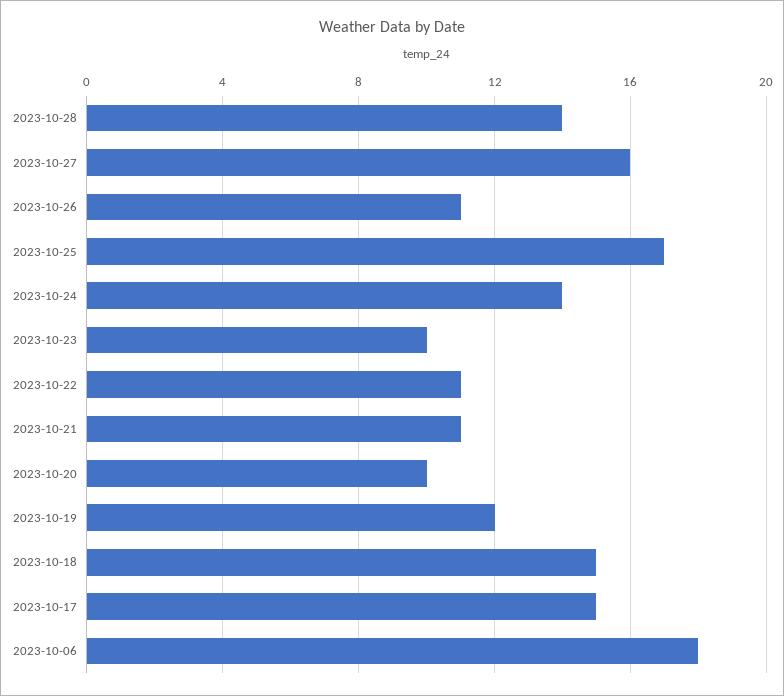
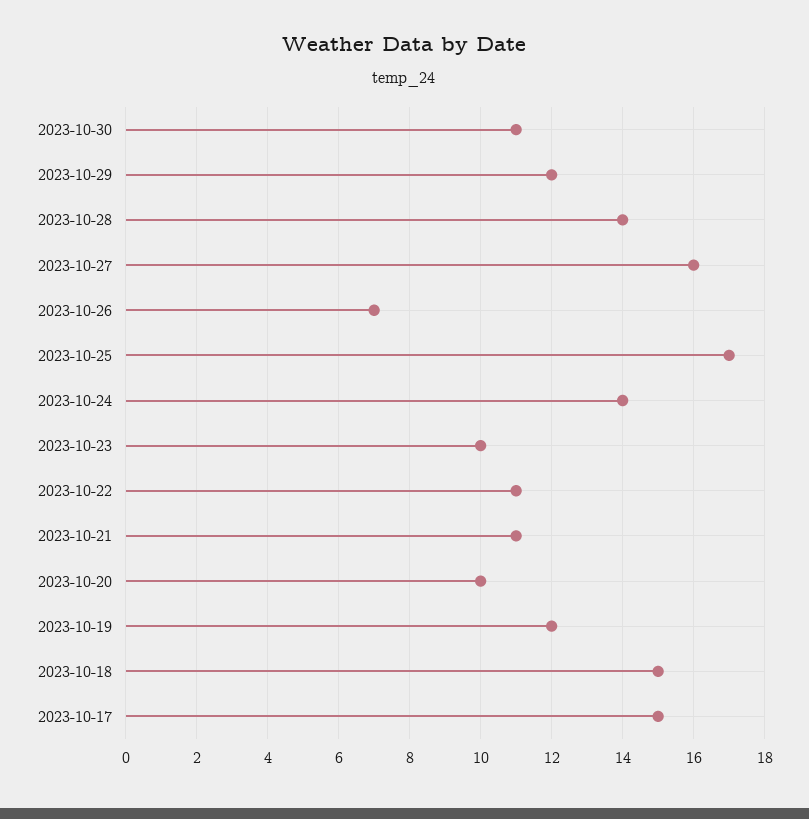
2023-10-26: 11 -> 7
2023-10-06: 18 -> none
2023-10-30: none -> 11
2023-10-29: none -> 12

